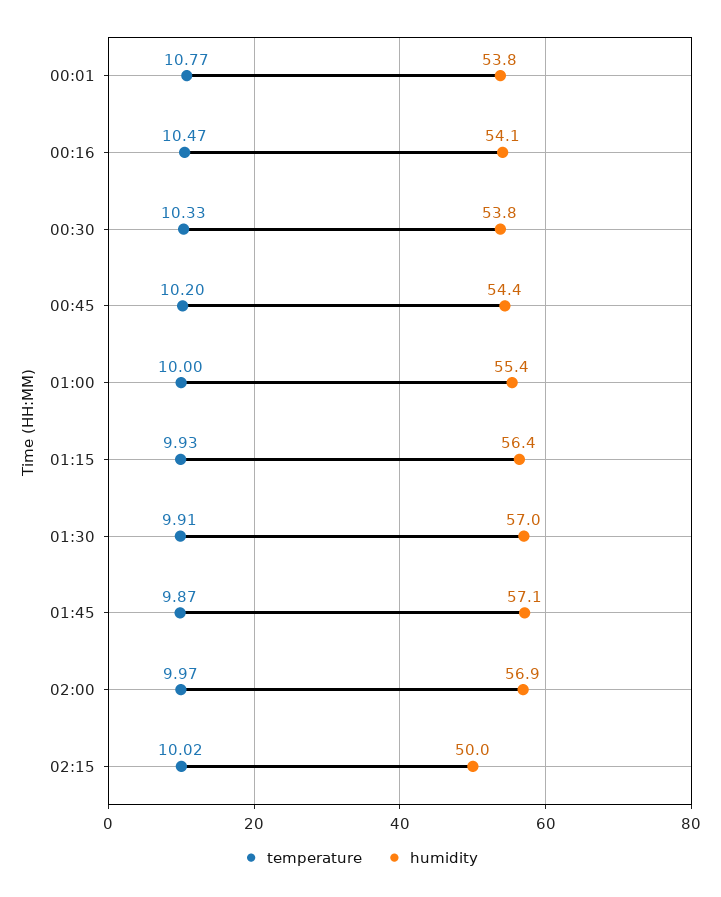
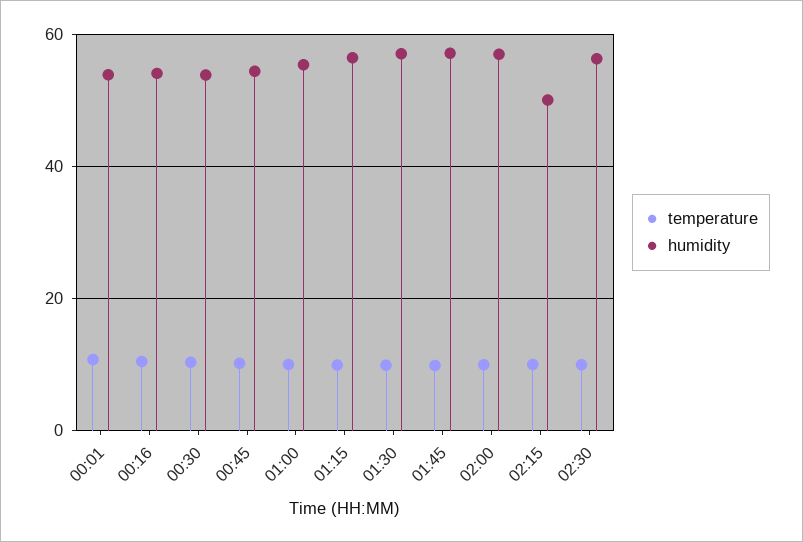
temperature, 02:30: none -> 10
humidity, 02:30: none -> 56

